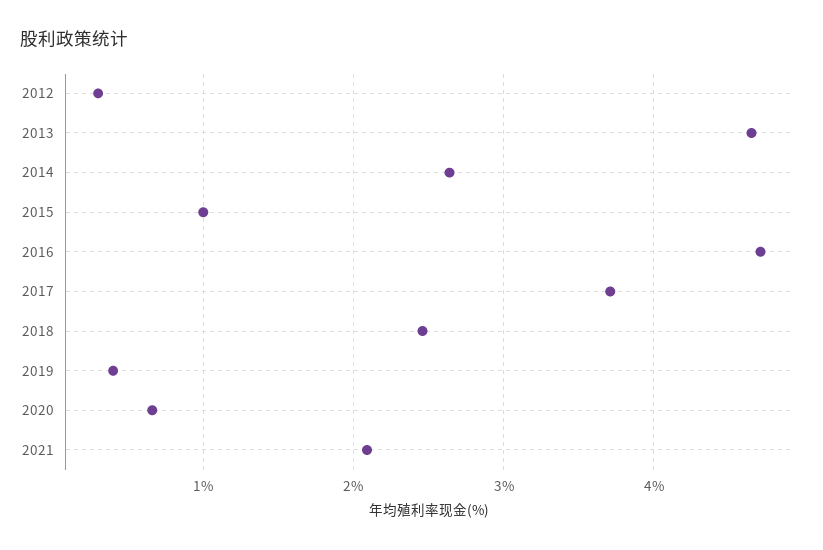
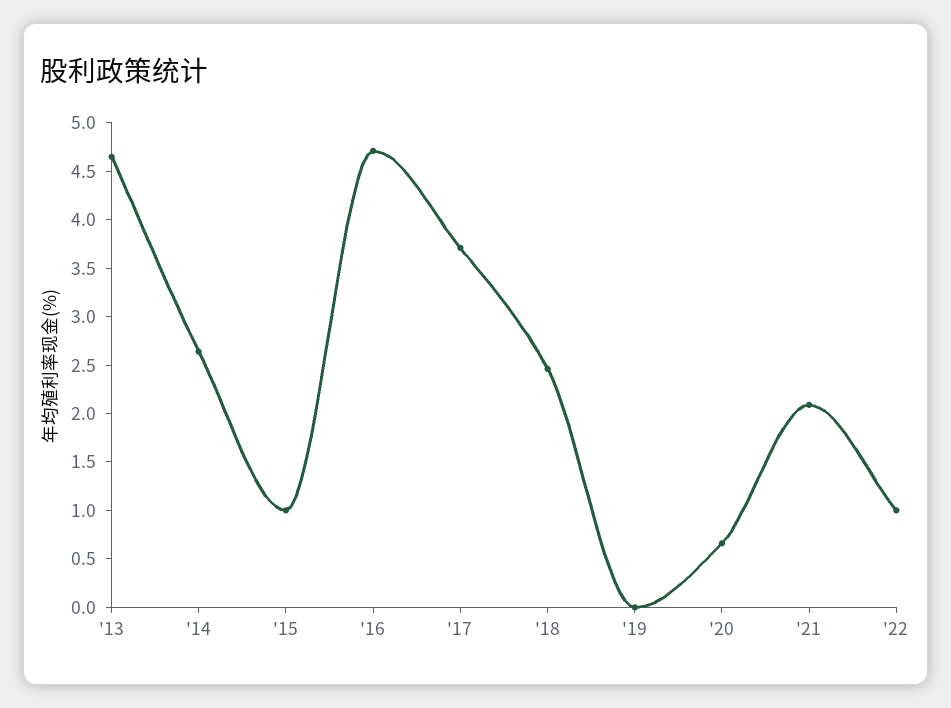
2012: 0.3 -> none
2019: 0.4 -> 0
'22: none -> 1

